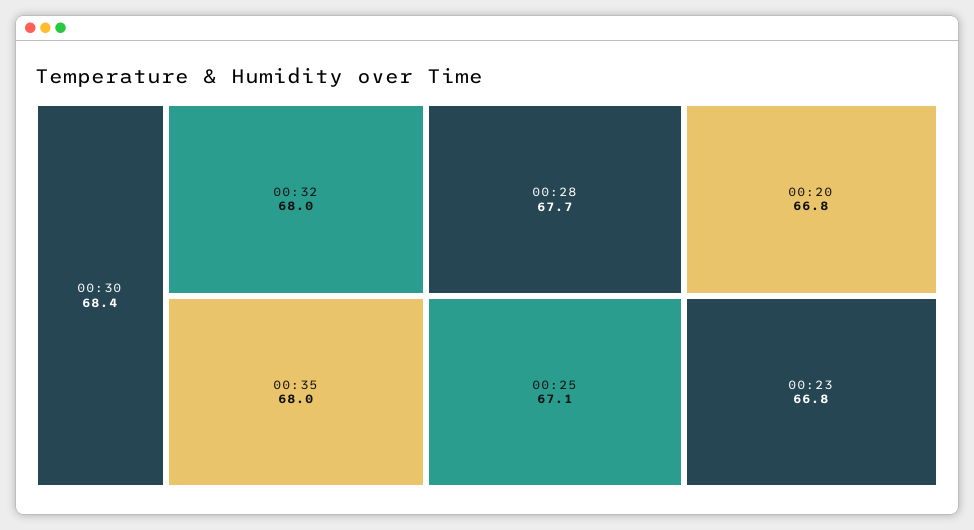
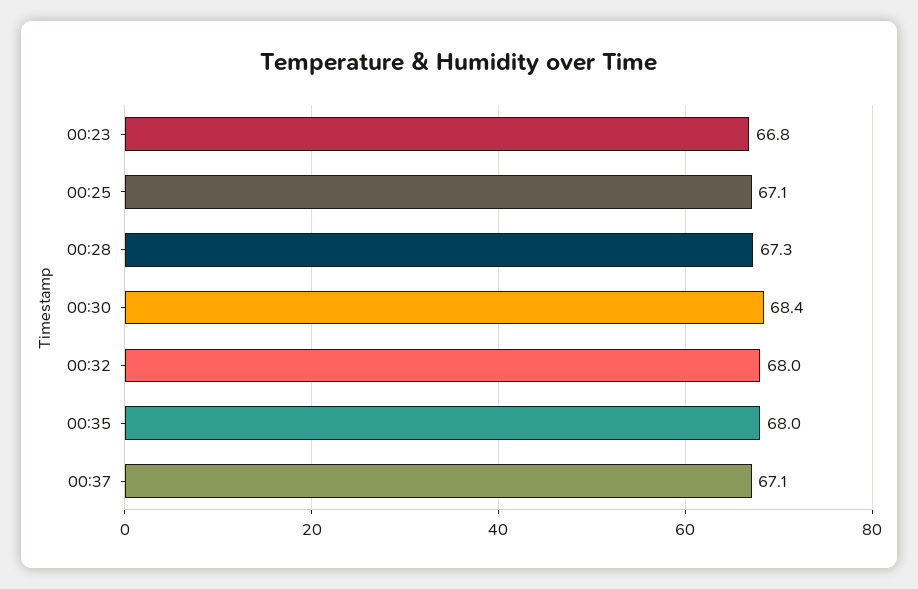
00:28: 67.7 -> 67.3
00:20: 66.8 -> none
00:37: none -> 67.1

